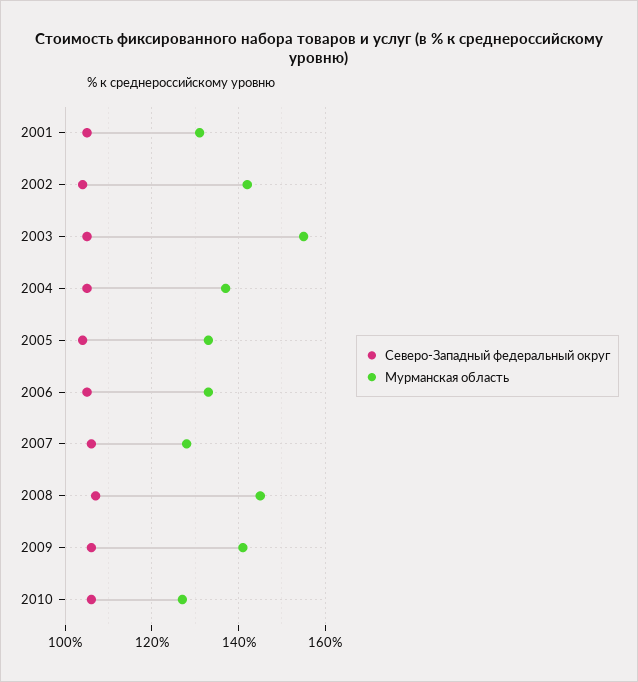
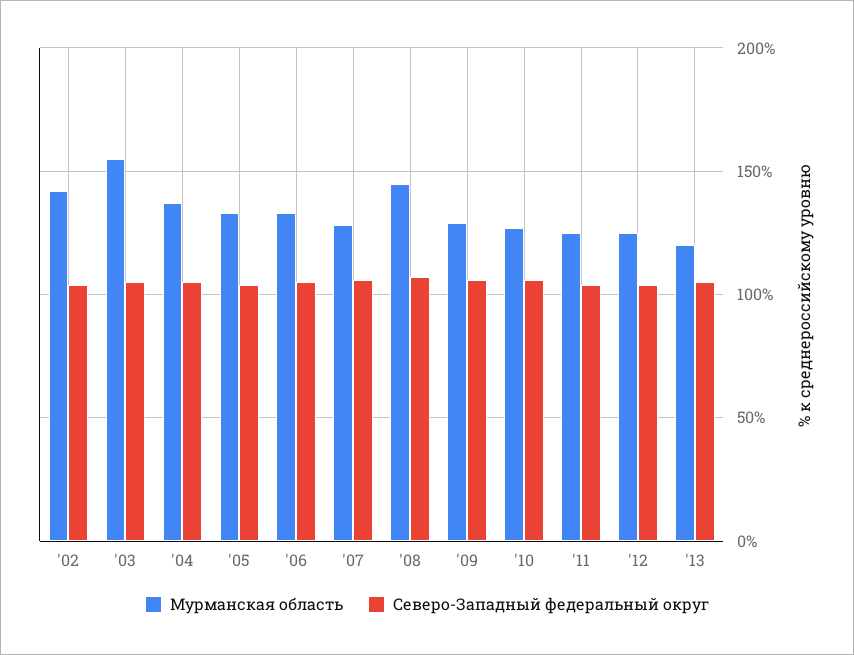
Северо-Западный федеральный округ, 2001: 105 -> none
Мурманская область, 2001: 130 -> none
Мурманская область, 2009: 140 -> 130
Мурманская область, '11: none -> 125
Северо-Западный федеральный округ, '11: none -> 105
Мурманская область, '12: none -> 125
Северо-Западный федеральный округ, '12: none -> 105
Мурманская область, '13: none -> 120
Северо-Западный федеральный округ, '13: none -> 105

